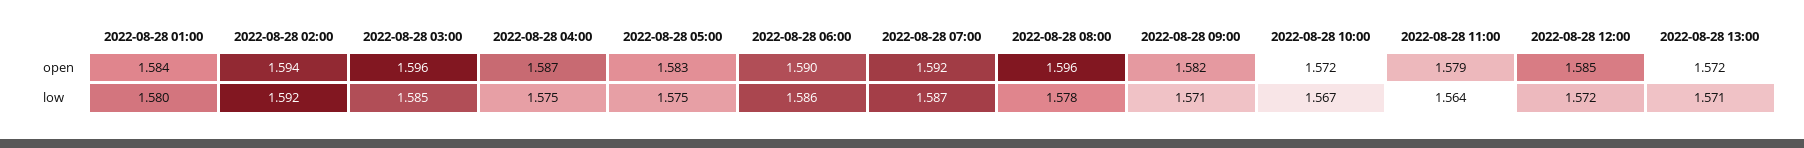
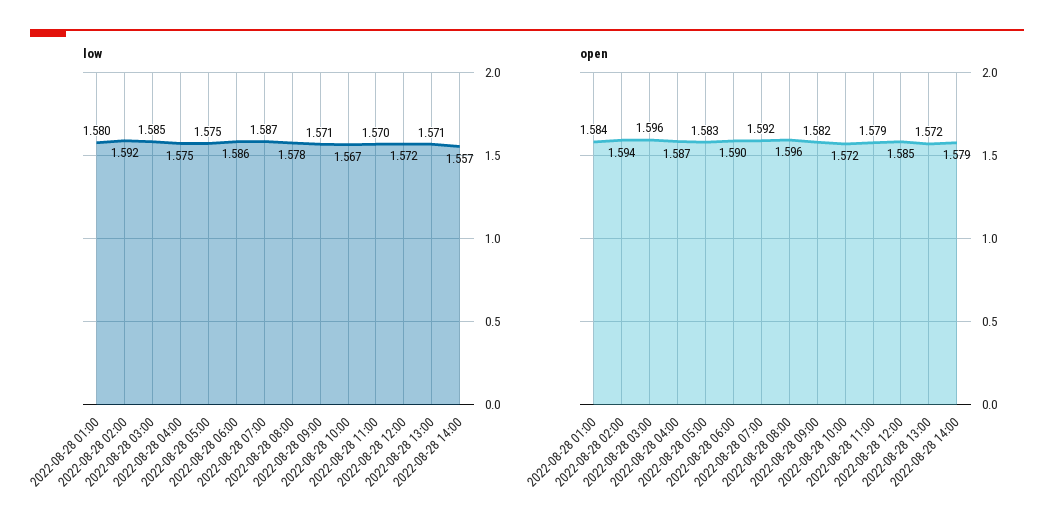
low, 2022-08-28 11:00: 1.564 -> 1.57
low, 2022-08-28 14:00: none -> 1.557
open, 2022-08-28 14:00: none -> 1.579

